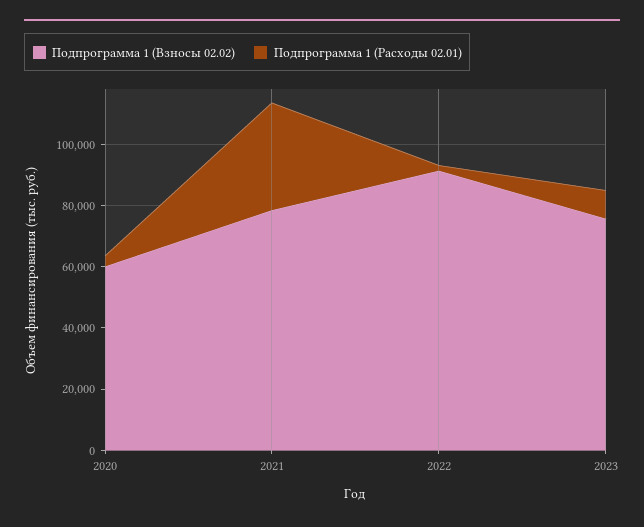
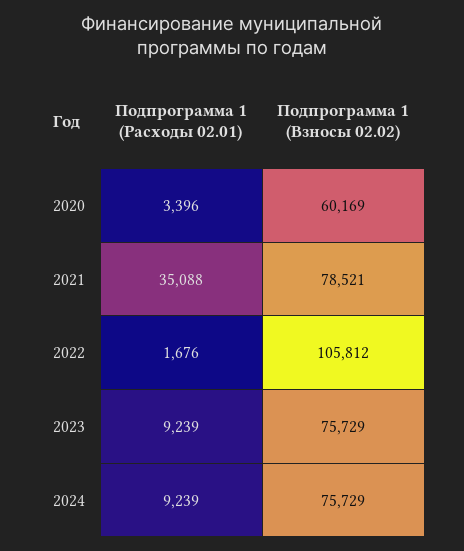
Подпрограмма 1 (Взносы 02.02), 2022: 90000 -> 105812
Подпрограмма 1 (Расходы 02.01), 2024: none -> 9239
Подпрограмма 1 (Взносы 02.02), 2024: none -> 75729

